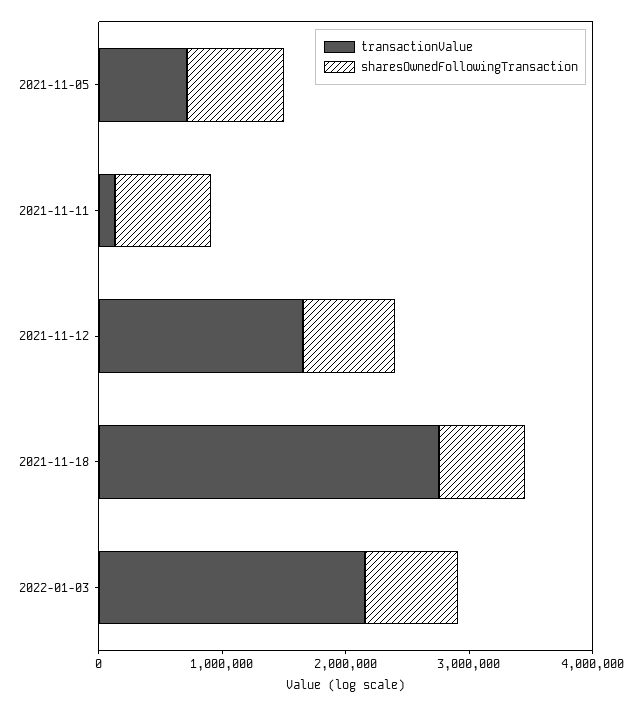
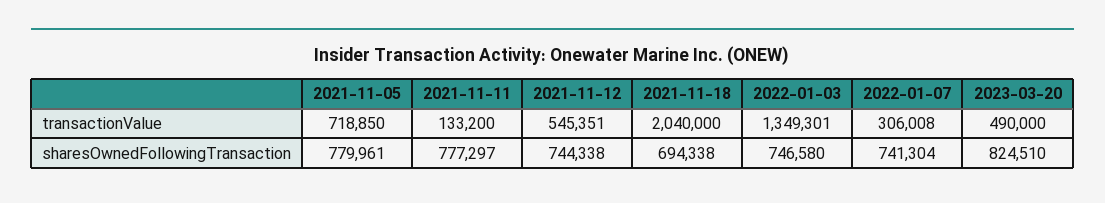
transactionValue, 2021-11-12: 1600000 -> 545351
transactionValue, 2021-11-18: 2800000 -> 2040000
transactionValue, 2022-01-03: 2200000 -> 1349301
transactionValue, 2022-01-07: none -> 306008
transactionValue, 2023-03-20: none -> 490000
sharesOwnedFollowingTransaction, 2022-01-07: none -> 741304
sharesOwnedFollowingTransaction, 2023-03-20: none -> 824510

